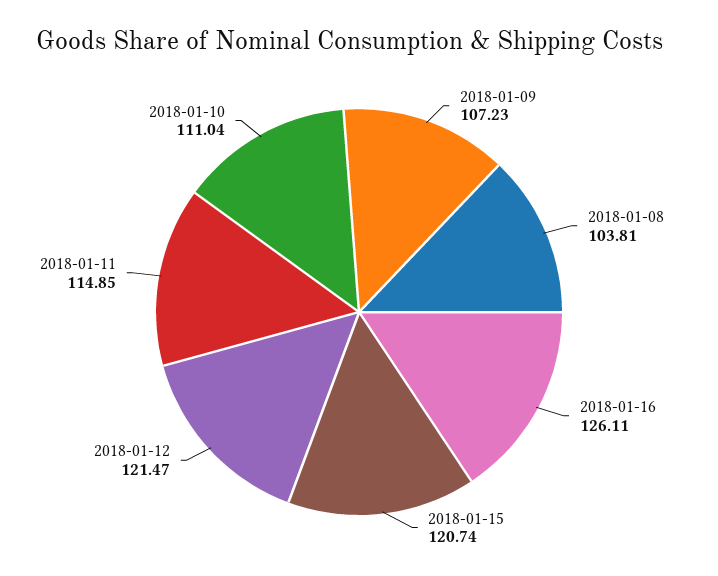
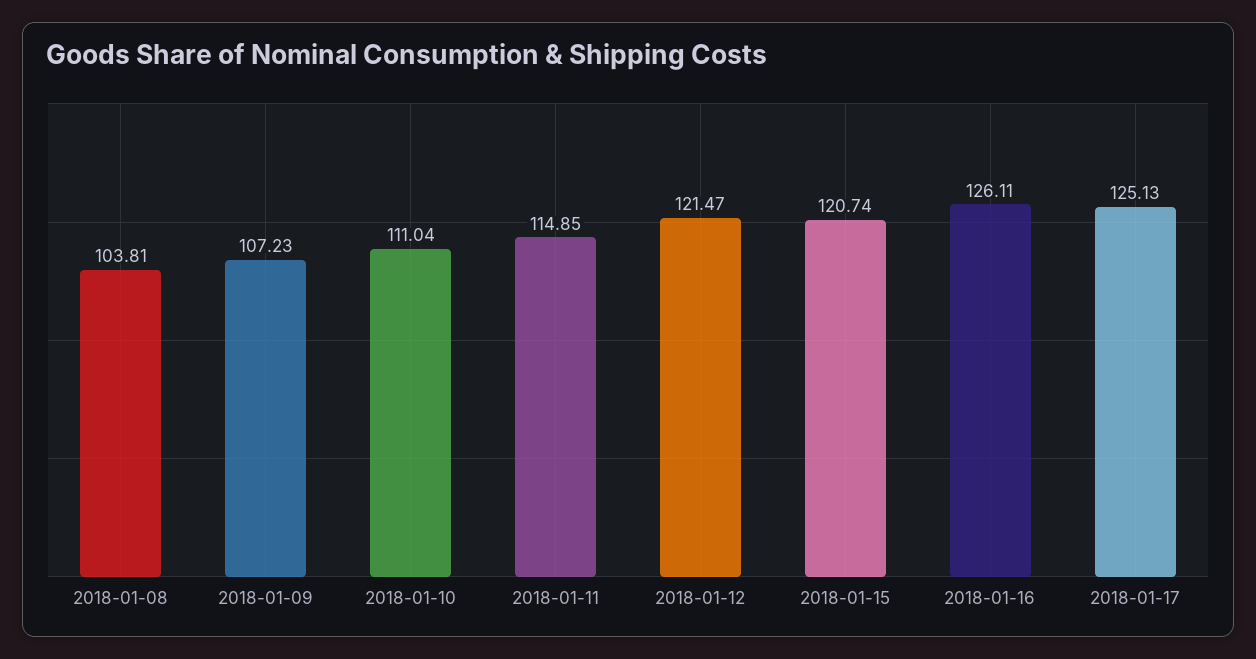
2018-01-17: none -> 125.13

